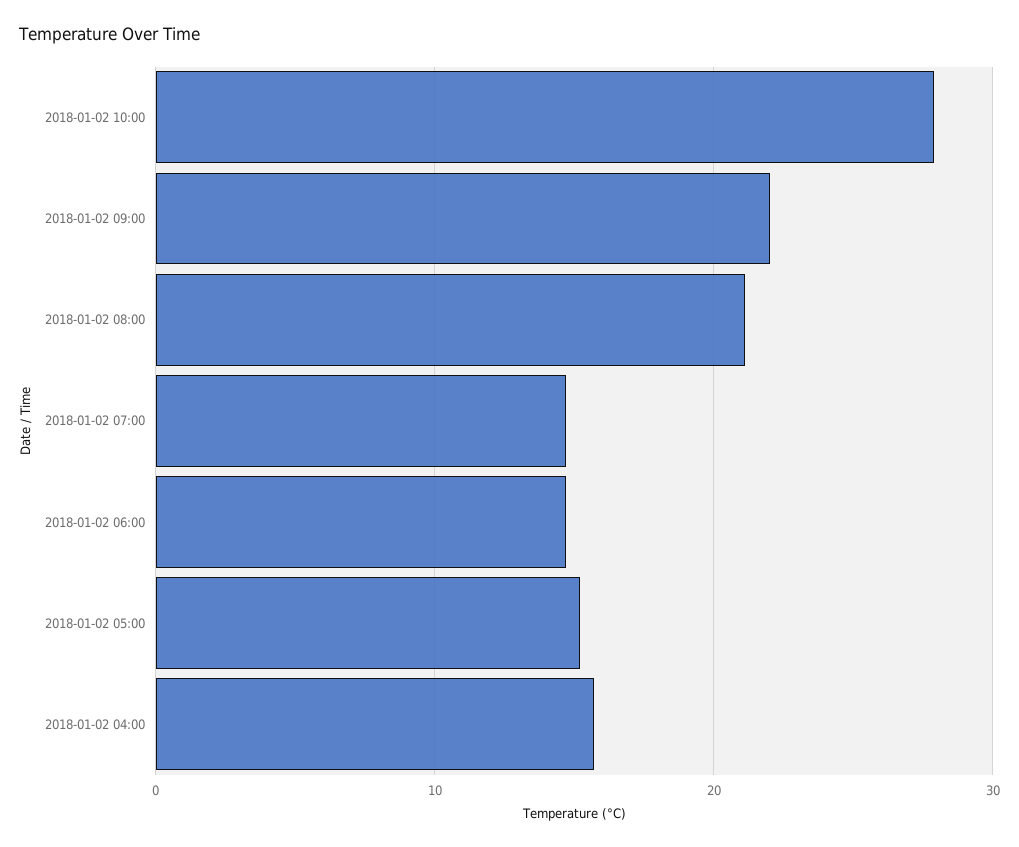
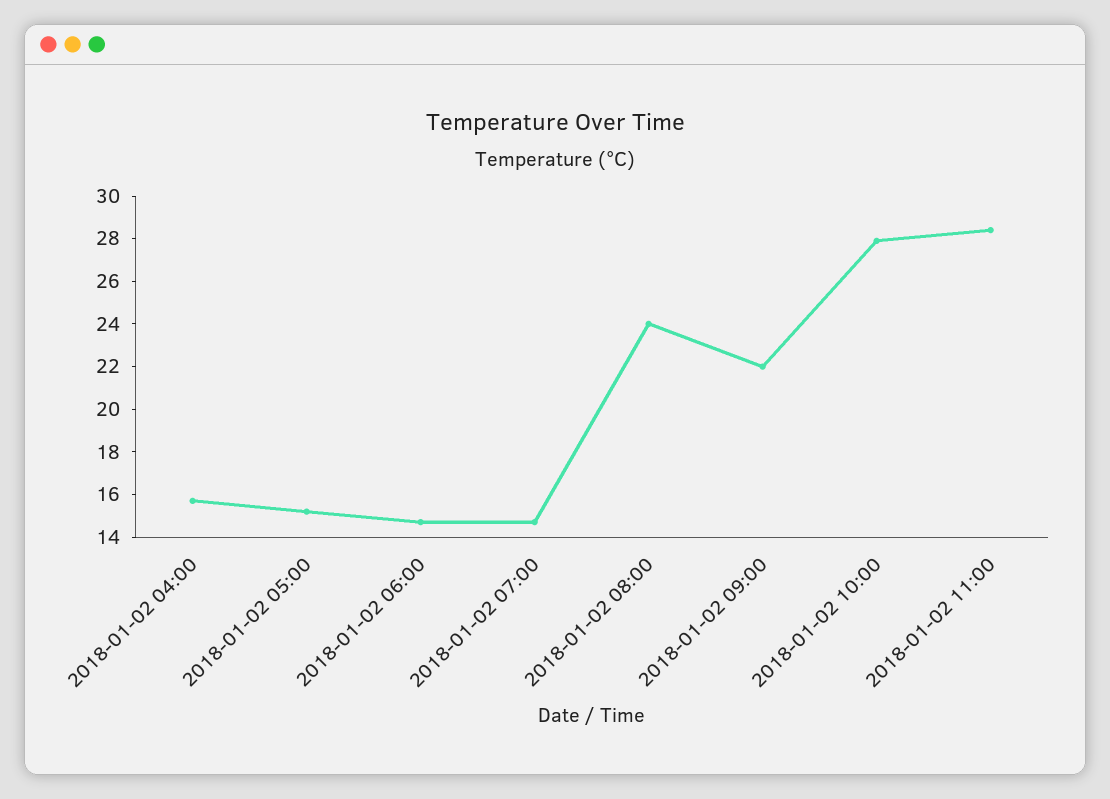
2018-01-02 08:00: 21 -> 24
2018-01-02 11:00: none -> 28.5

